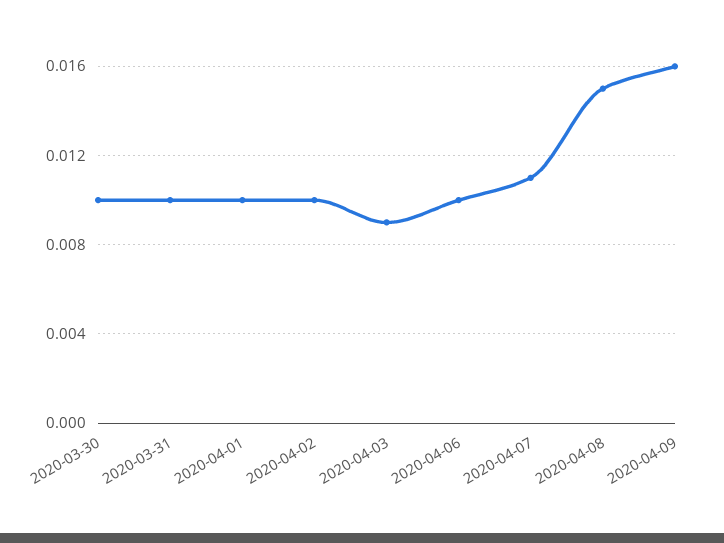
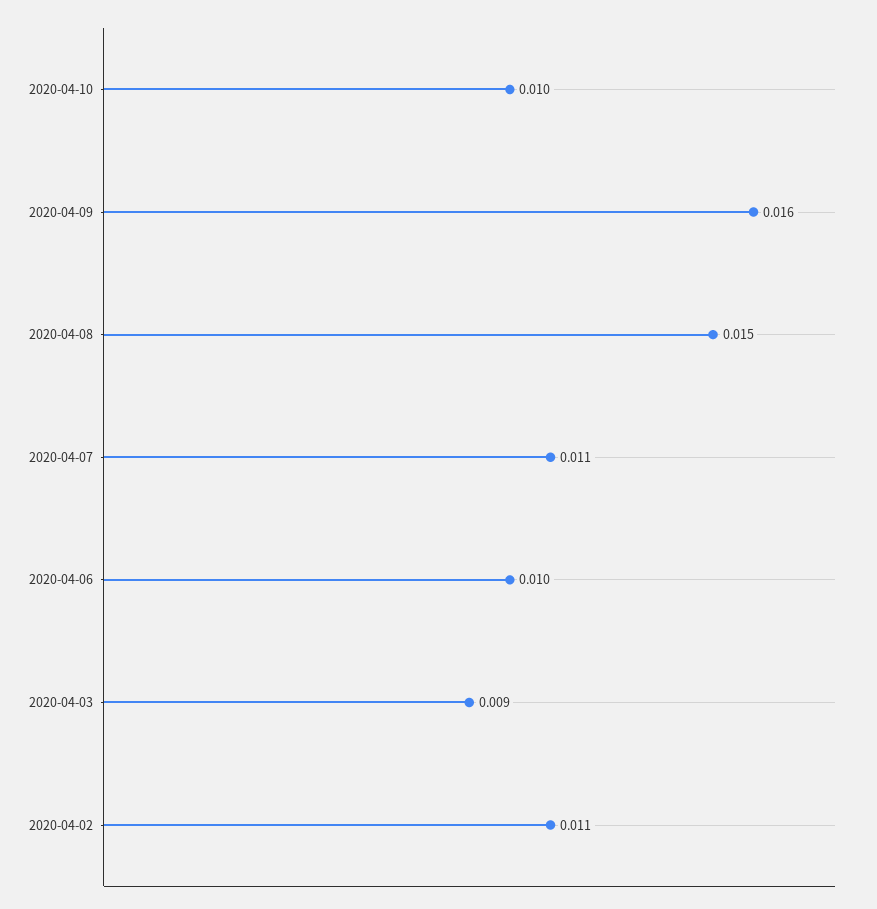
2020-03-30: 0.01 -> none
2020-03-31: 0.01 -> none
2020-04-01: 0.01 -> none
2020-04-02: 0.01 -> 0.011
2020-04-10: none -> 0.01

